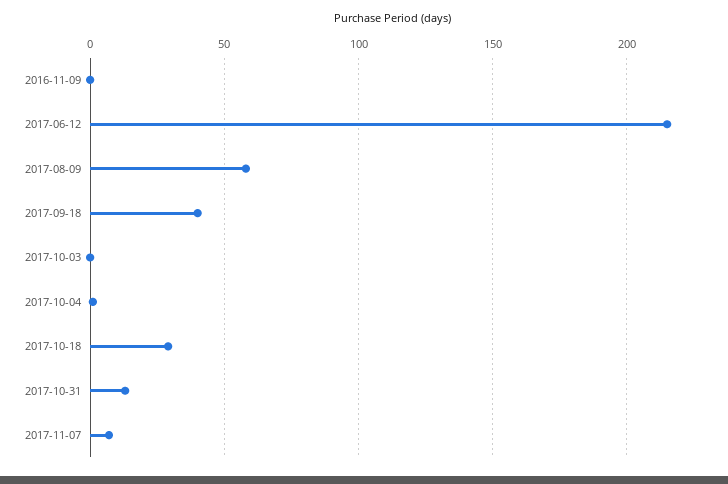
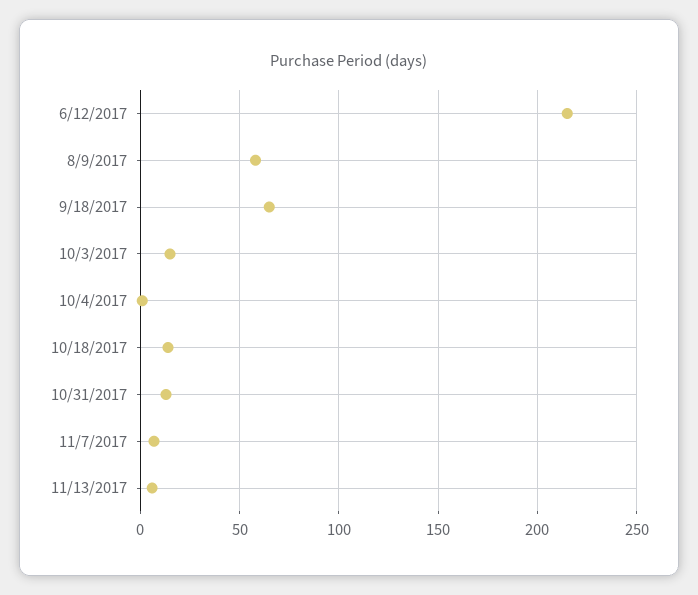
2016-11-09: 0 -> none
2017-09-18: 40 -> 65
2017-10-03: 0 -> 15
2017-10-18: 30 -> 15
11/13/2017: none -> 5

